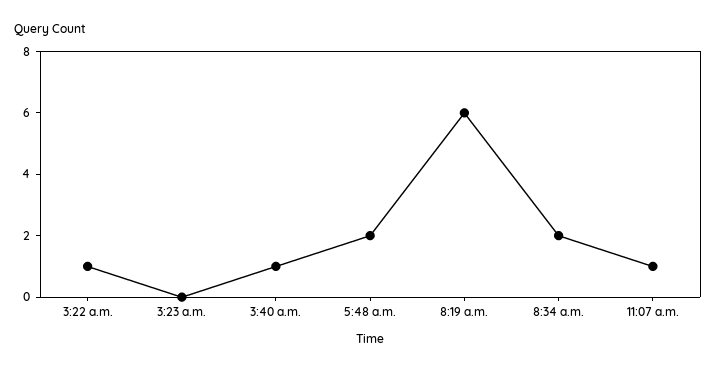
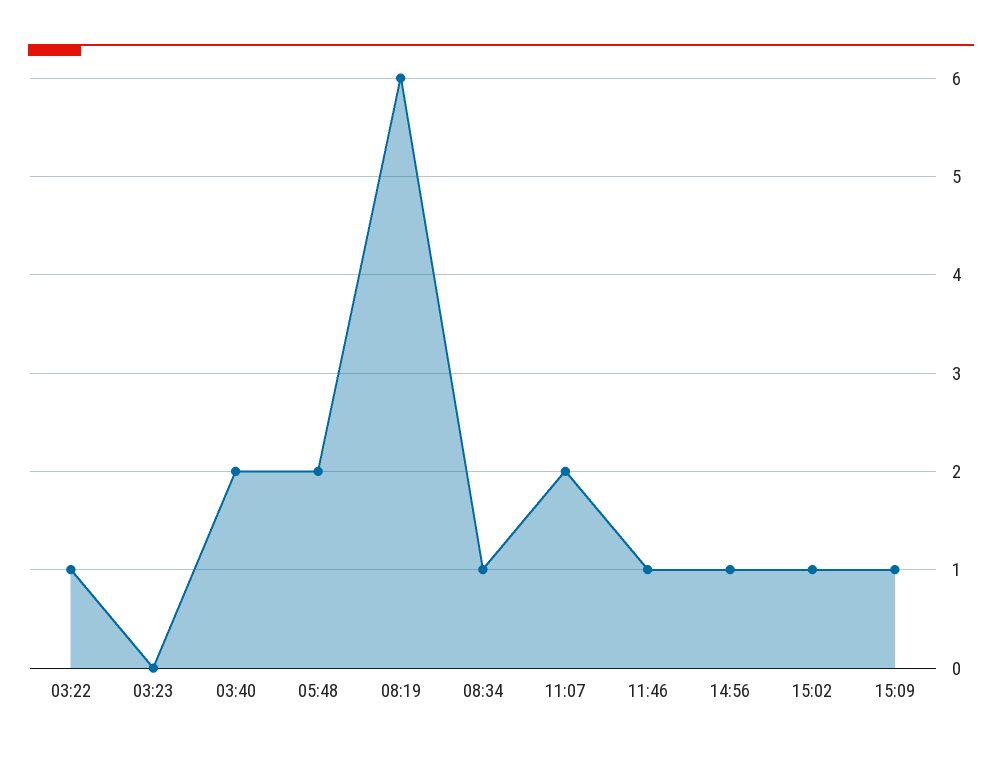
3:40 a.m.: 1 -> 2
8:34 a.m.: 2 -> 1
11:07 a.m.: 1 -> 2
11:46: none -> 1
14:56: none -> 1
15:02: none -> 1
15:09: none -> 1

